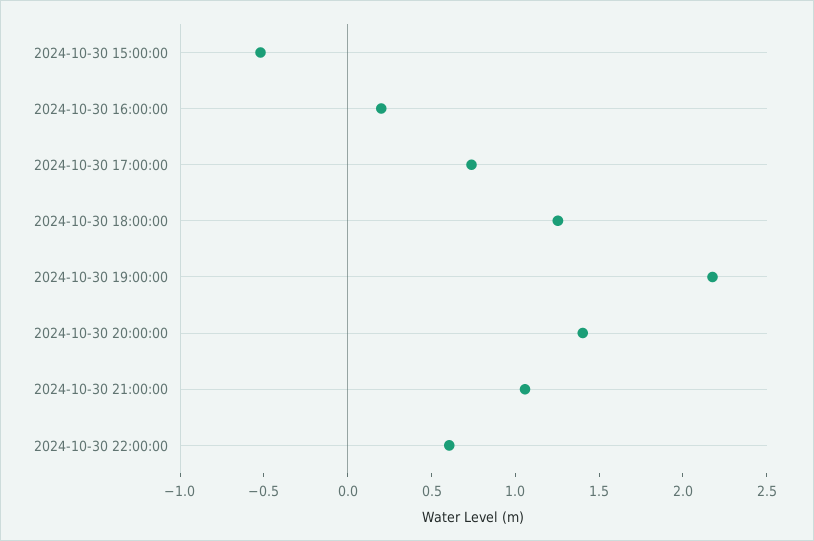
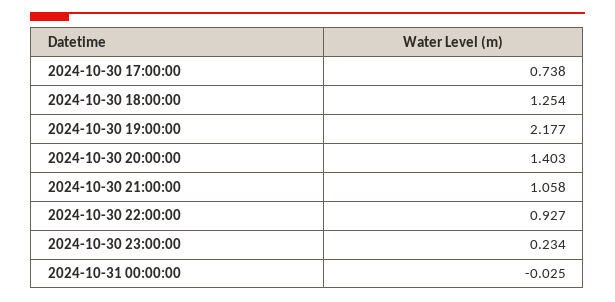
2024-10-30 15:00:00: -0.5 -> none
2024-10-30 16:00:00: 0.2 -> none
2024-10-30 22:00:00: 0.6 -> 0.927
2024-10-30 23:00:00: none -> 0.234
2024-10-31 00:00:00: none -> -0.025

